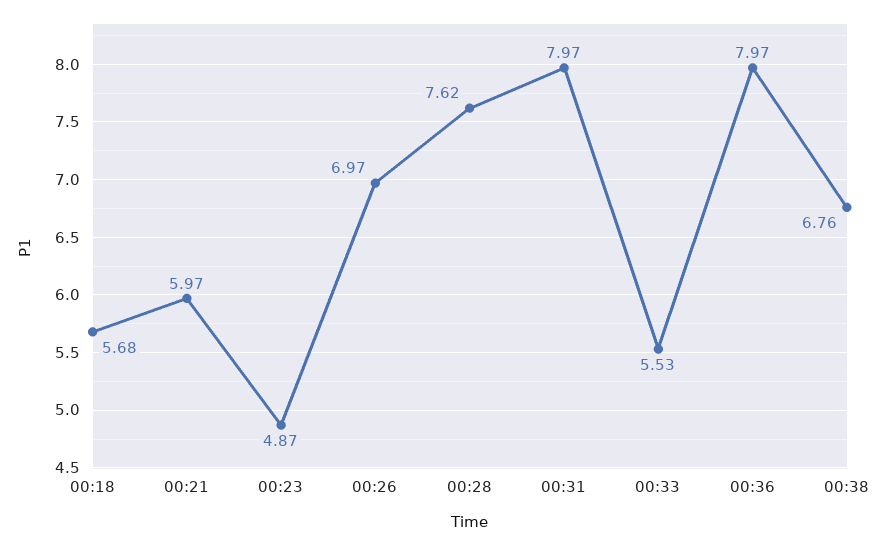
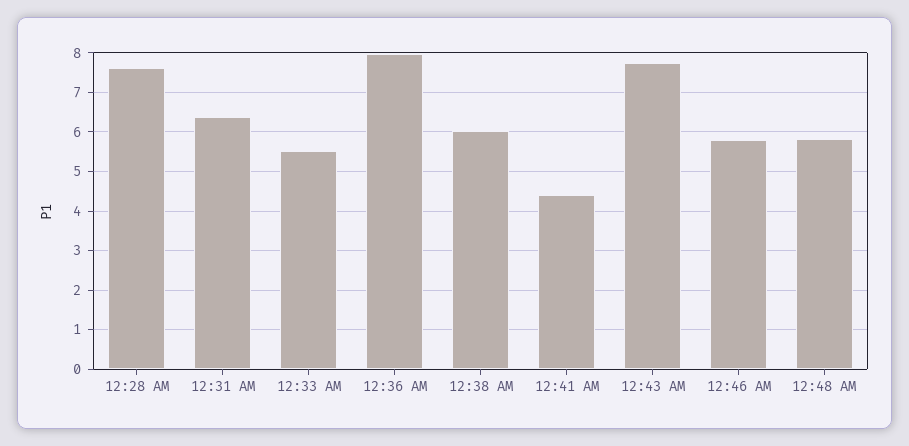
00:18: 5.68 -> none
00:21: 5.97 -> none
00:23: 4.87 -> none
00:26: 6.97 -> none
00:31: 7.97 -> 6.4
00:38: 6.76 -> 6
12:41 AM: none -> 4.4
12:43 AM: none -> 7.8
12:46 AM: none -> 5.8
12:48 AM: none -> 5.8

